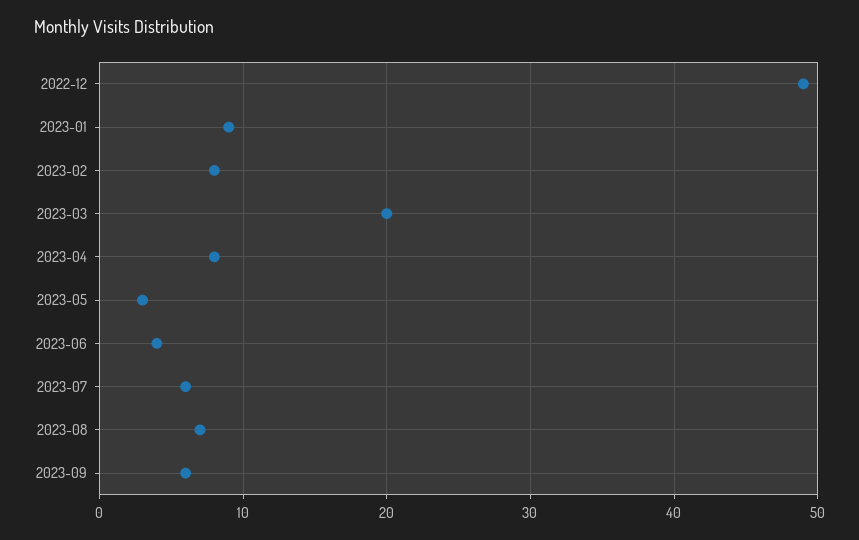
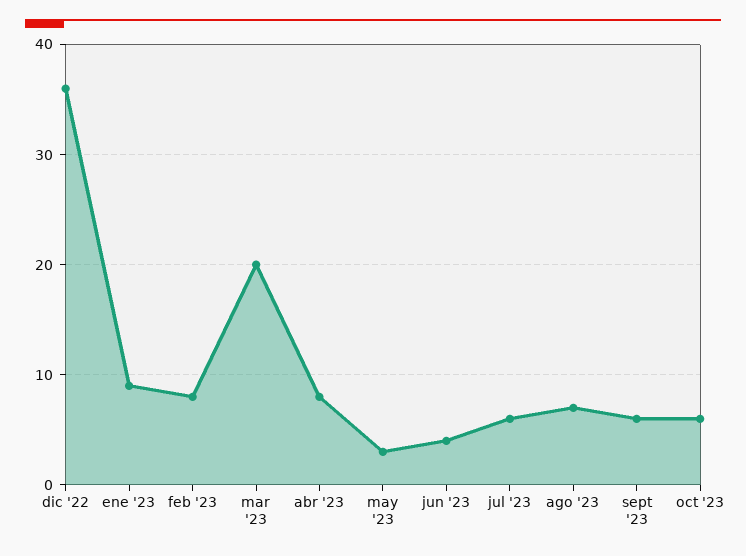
2022-12: 49 -> 36
oct '23: none -> 6

